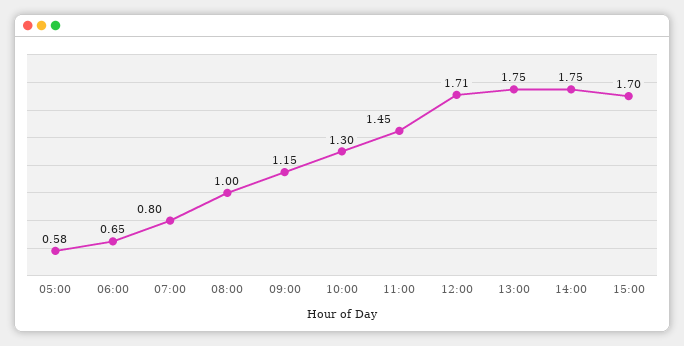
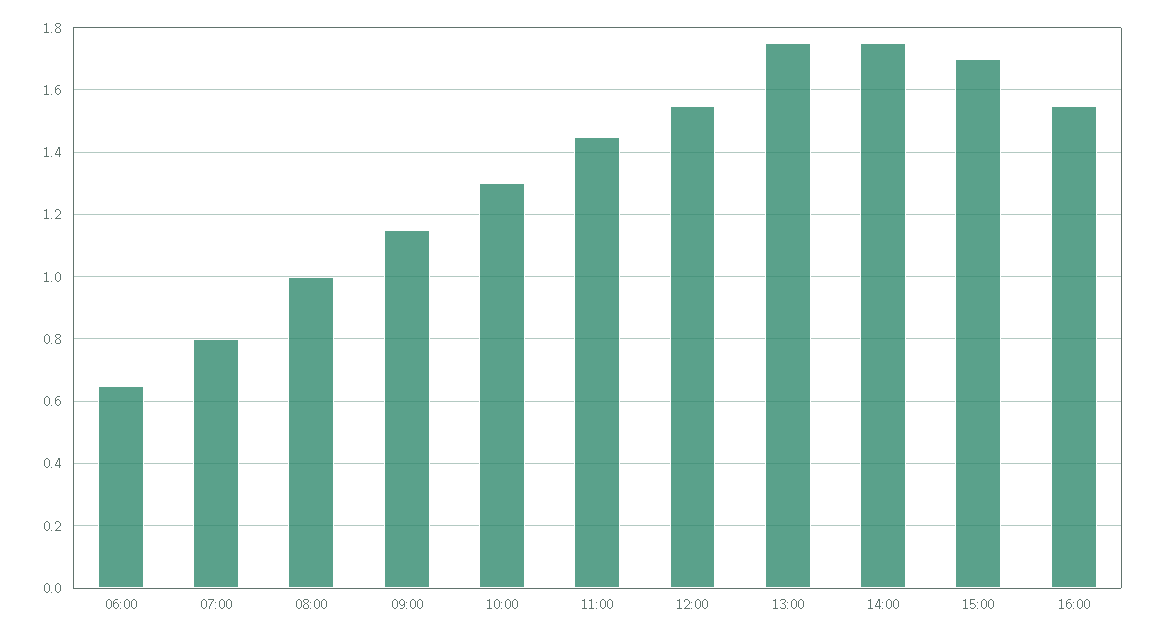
05:00: 0.58 -> none
12:00: 1.71 -> 1.55
16:00: none -> 1.55

